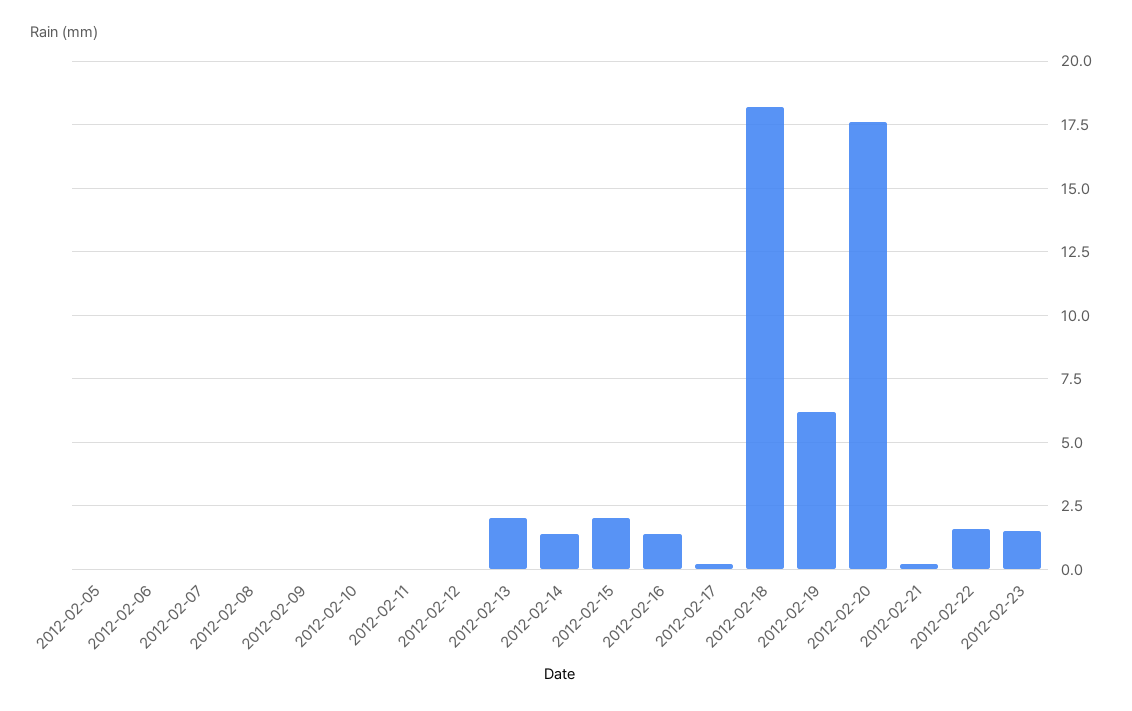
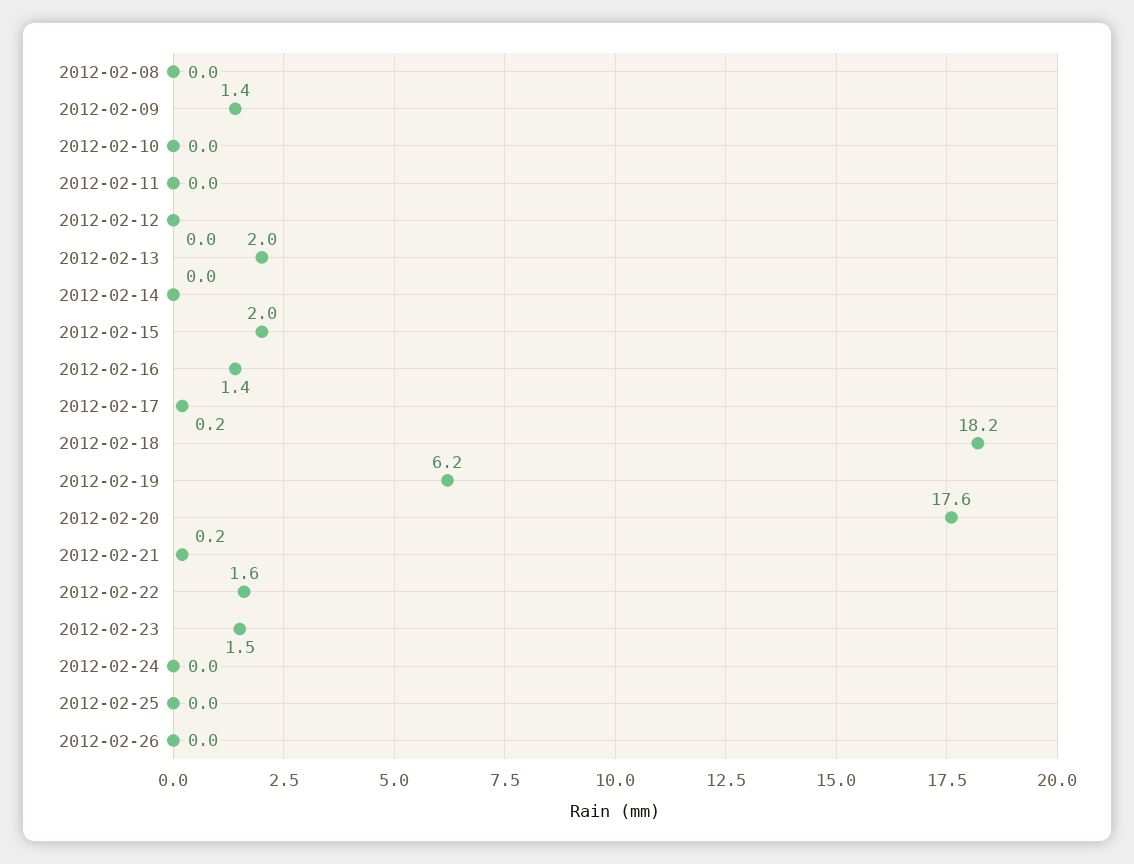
2012-02-05: 0 -> none
2012-02-06: 0 -> none
2012-02-07: 0 -> none
2012-02-09: 0 -> 1.4
2012-02-14: 1.5 -> 0
2012-02-24: none -> 0
2012-02-25: none -> 0
2012-02-26: none -> 0

